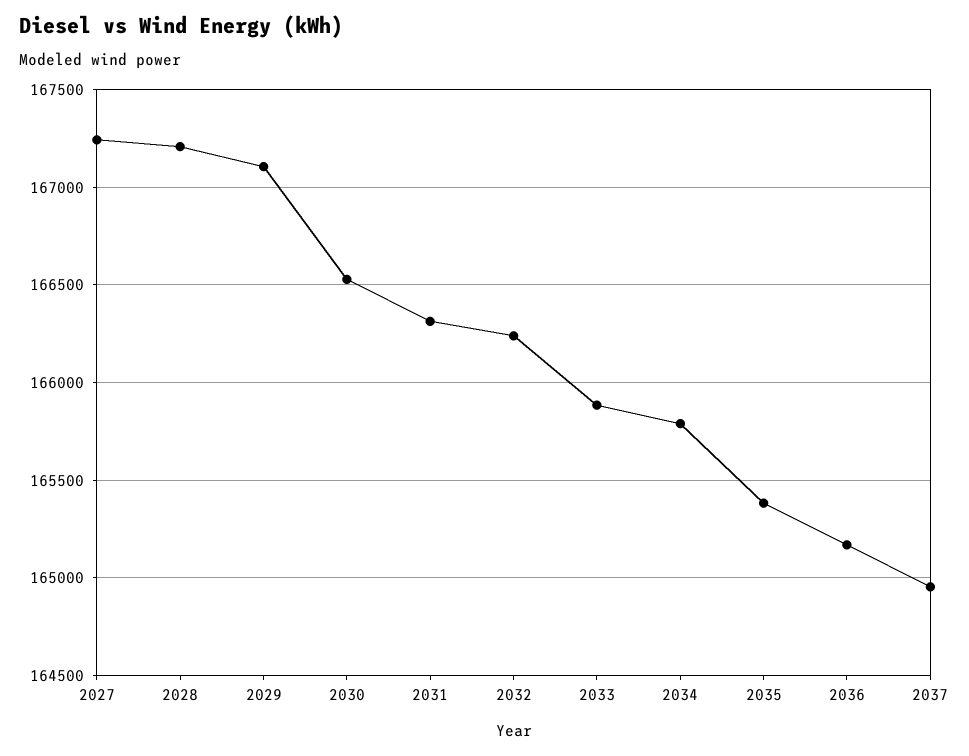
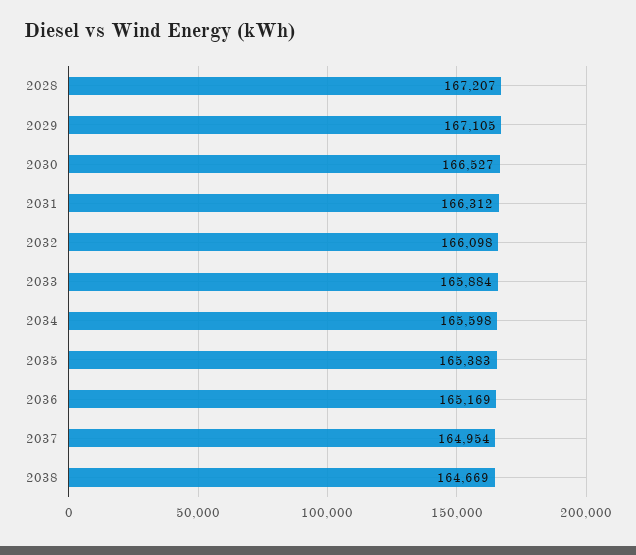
2027: 167250 -> none
2032: 166250 -> 166098
2034: 165800 -> 165598
2038: none -> 164669

